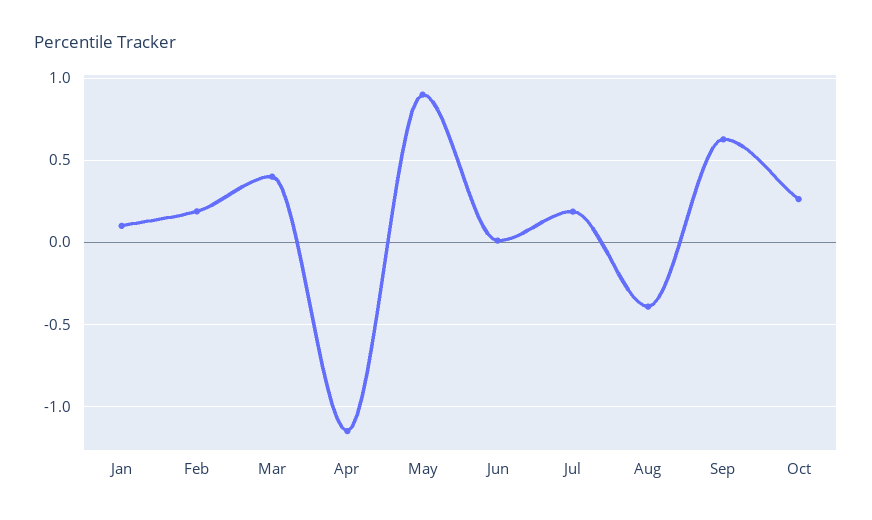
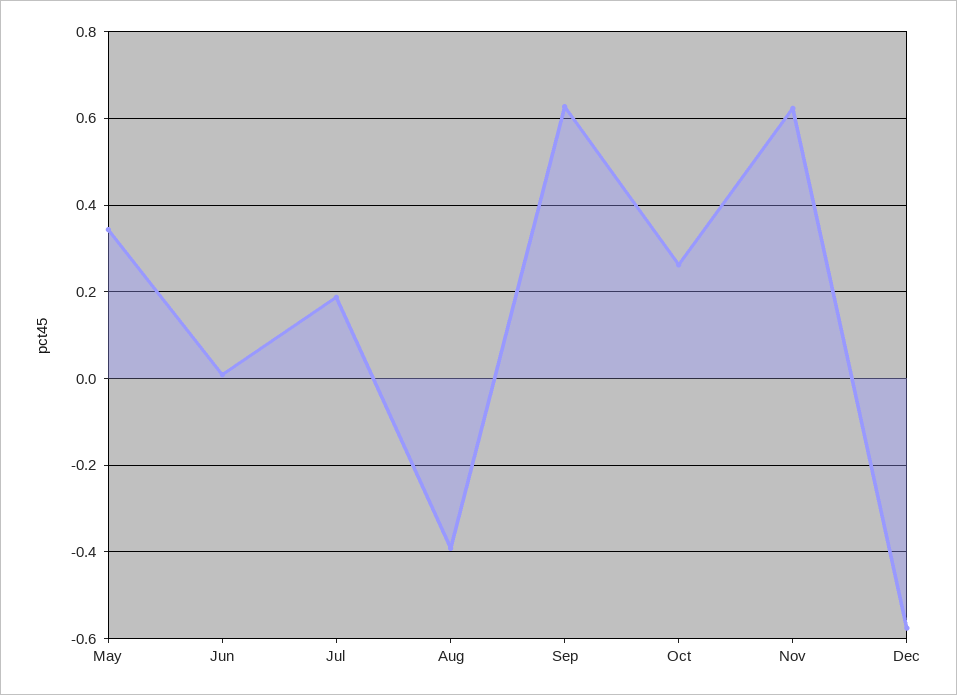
Jan: 0.1 -> none
Feb: 0.2 -> none
Mar: 0.4 -> none
Apr: -1.15 -> none
May: 0.9 -> 0.34
Nov: none -> 0.62
Dec: none -> -0.58

